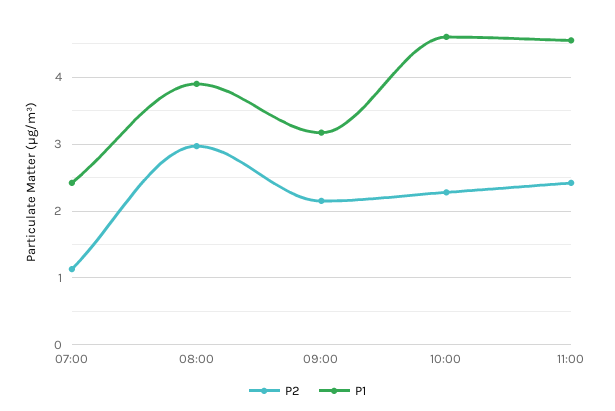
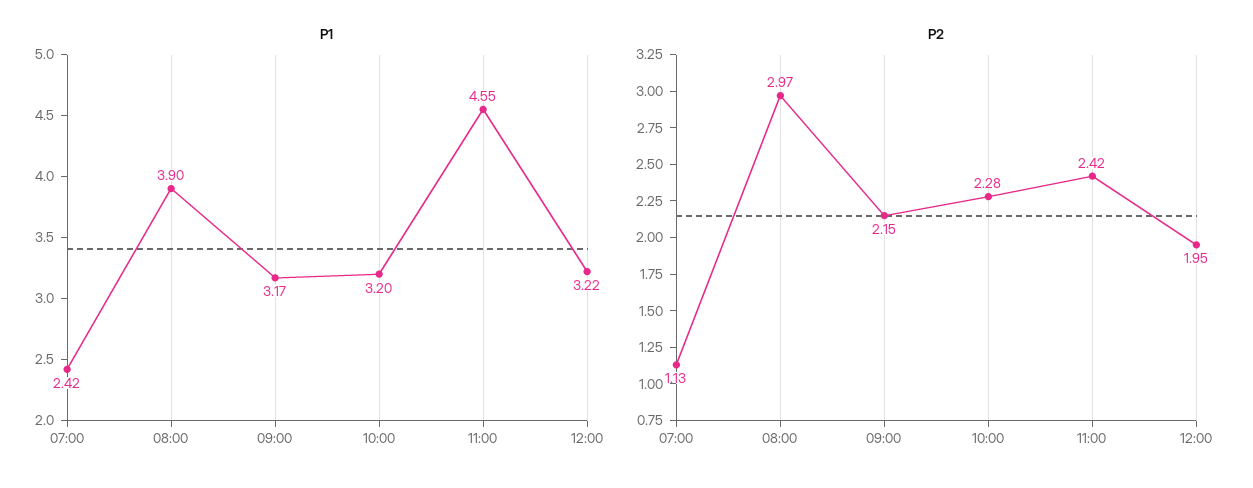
P1, 10:00: 4.6 -> 3.2
P1, 12:00: none -> 3.22
P2, 12:00: none -> 1.95

